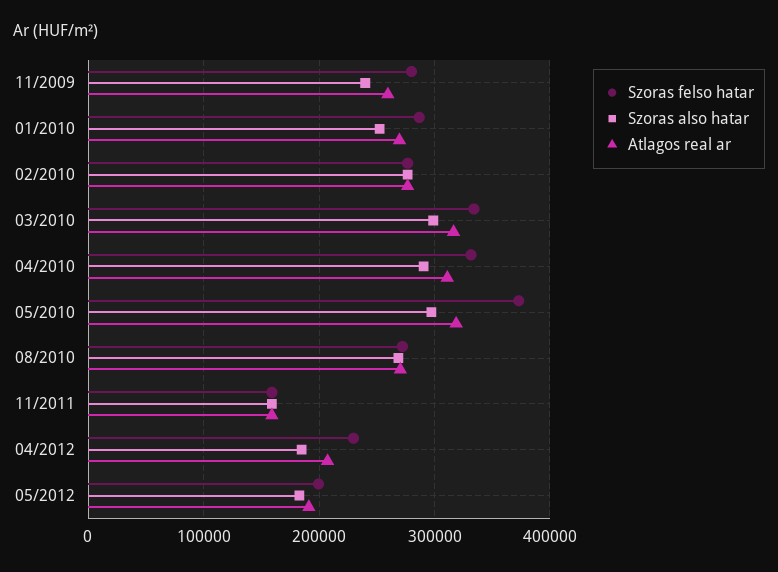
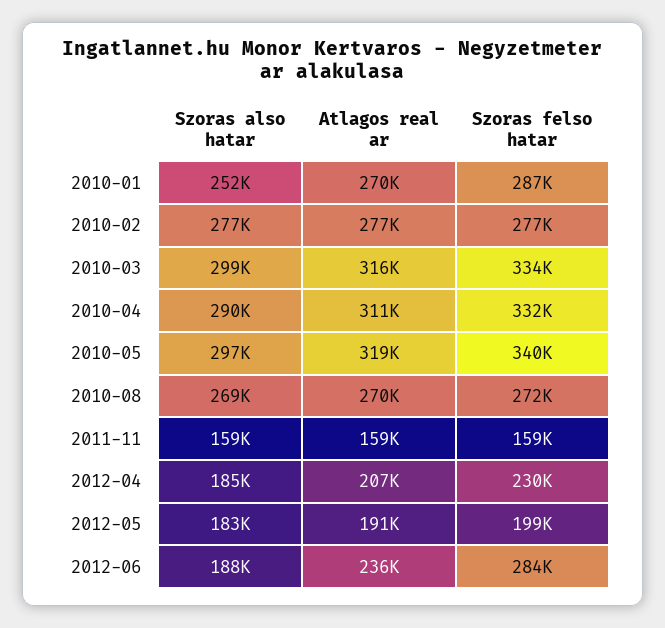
Szoras felso hatar, 11/2009: 280000 -> none
Szoras also hatar, 11/2009: 240000 -> none
Atlagos real ar, 11/2009: 260000 -> none
Szoras felso hatar, 05/2010: 370000 -> 340000
Szoras also hatar, 2012-06: none -> 188000
Atlagos real ar, 2012-06: none -> 236000
Szoras felso hatar, 2012-06: none -> 284000

